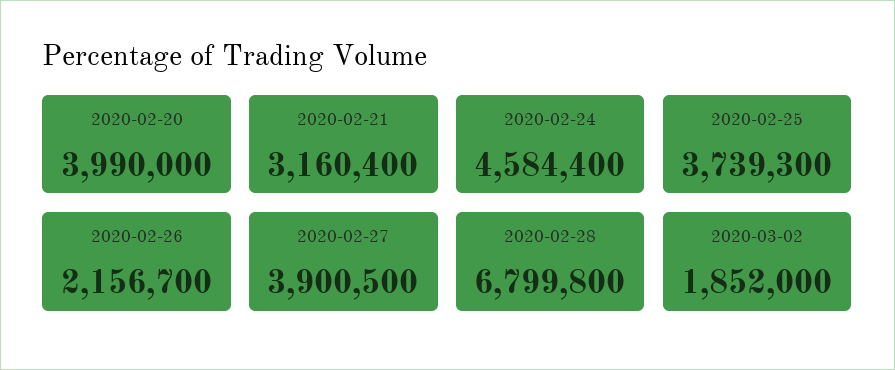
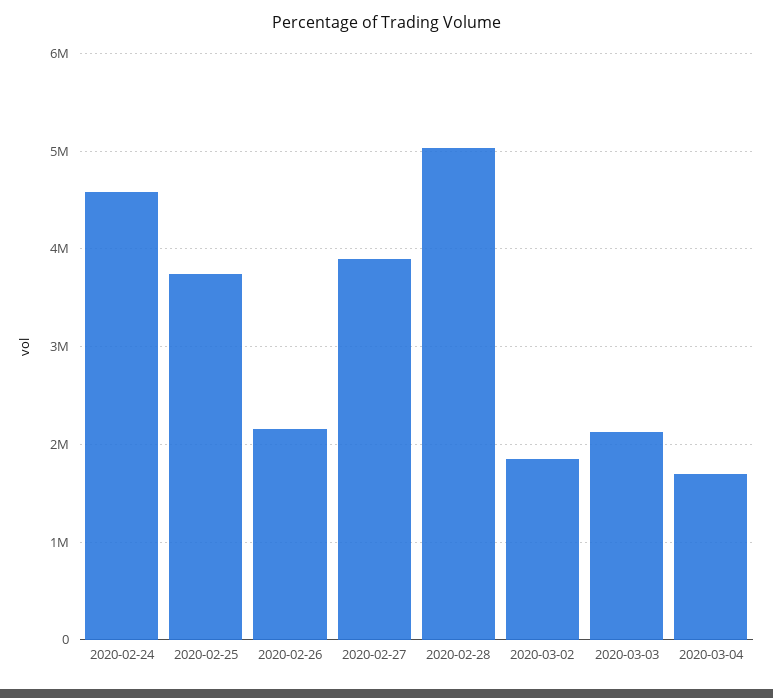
2020-02-20: 3990000 -> none
2020-02-21: 3160400 -> none
2020-02-28: 6799800 -> 5000000
2020-03-03: none -> 2100000
2020-03-04: none -> 1700000

